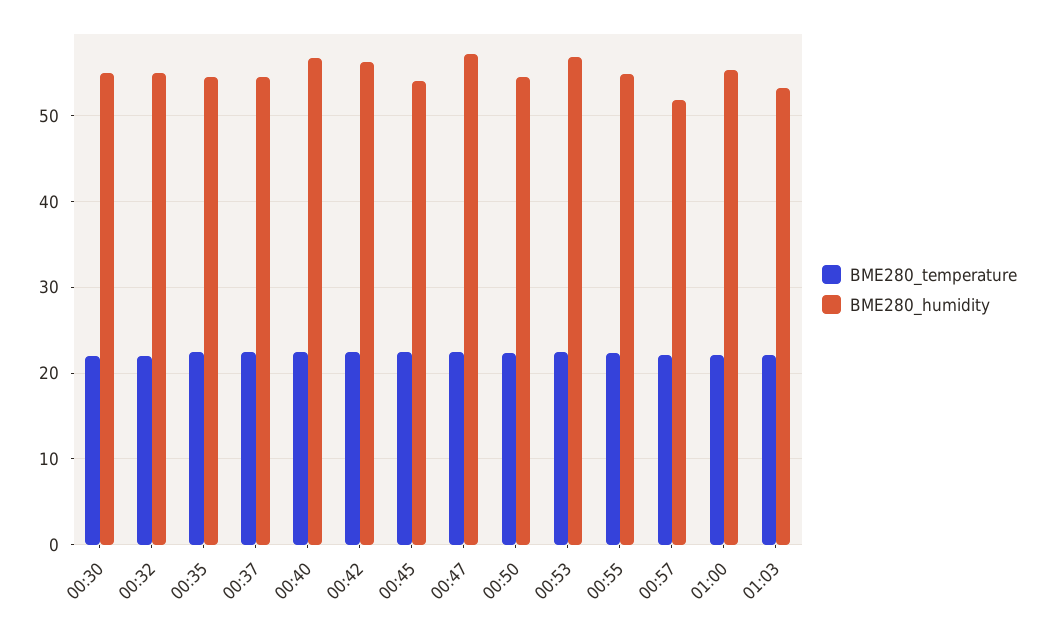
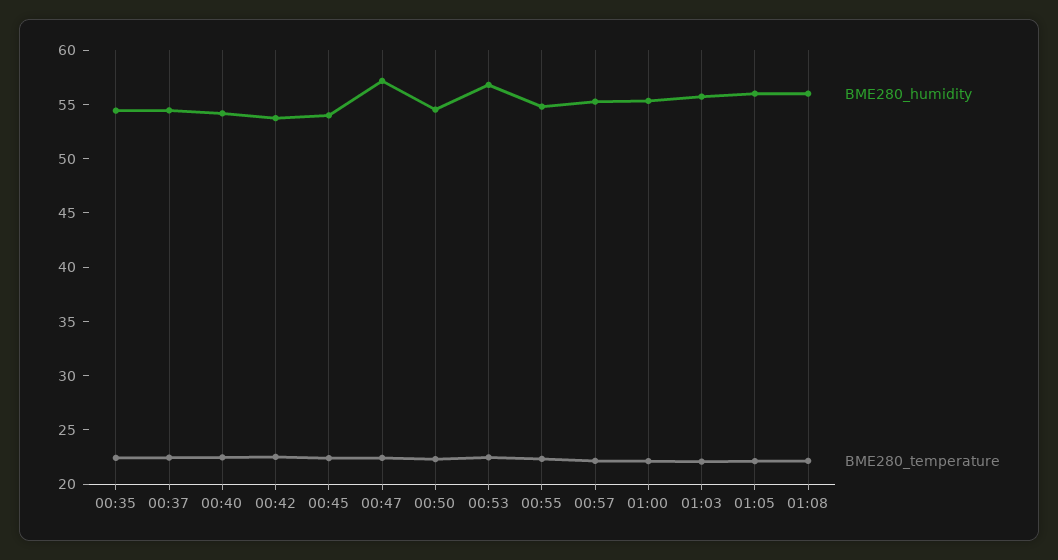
BME280_temperature, 00:30: 22 -> none
BME280_humidity, 00:30: 55 -> none
BME280_temperature, 00:32: 22 -> none
BME280_humidity, 00:32: 55 -> none
BME280_humidity, 00:40: 57 -> 54
BME280_humidity, 00:42: 56 -> 54
BME280_humidity, 00:57: 52 -> 55
BME280_humidity, 01:03: 53 -> 56
BME280_humidity, 01:05: none -> 56
BME280_temperature, 01:05: none -> 22
BME280_humidity, 01:08: none -> 56
BME280_temperature, 01:08: none -> 22

